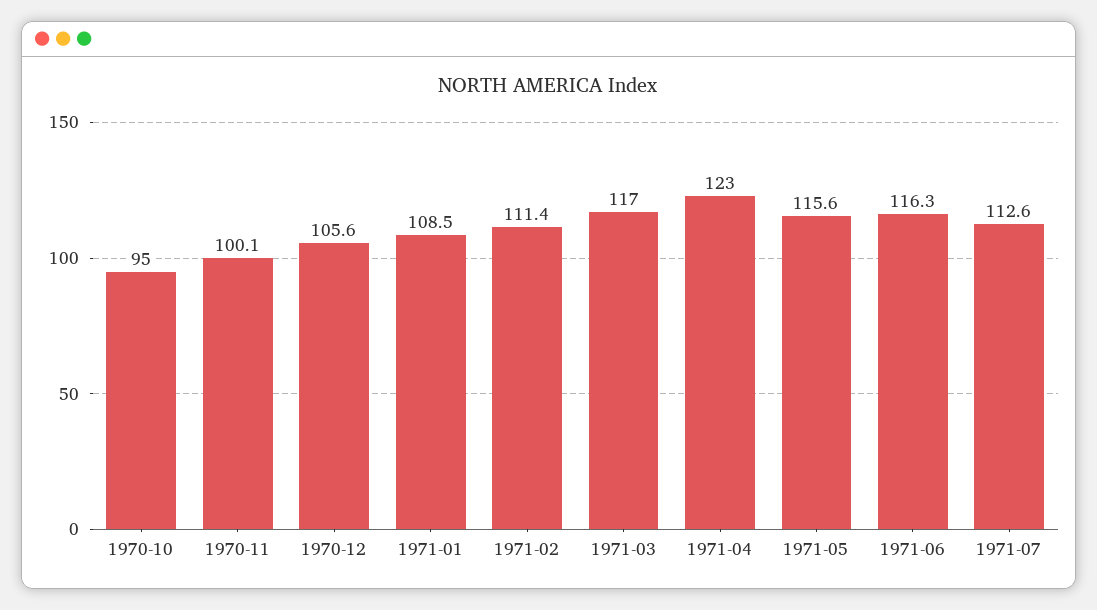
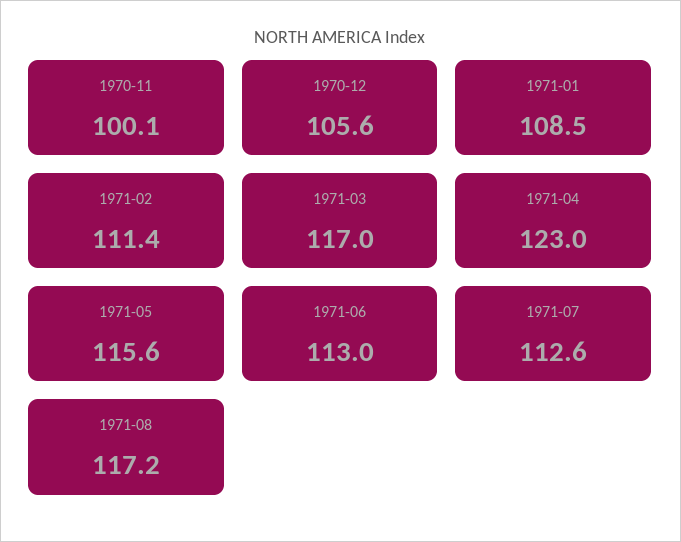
1970-10: 95 -> none
1971-06: 116.3 -> 113
1971-08: none -> 117.2

